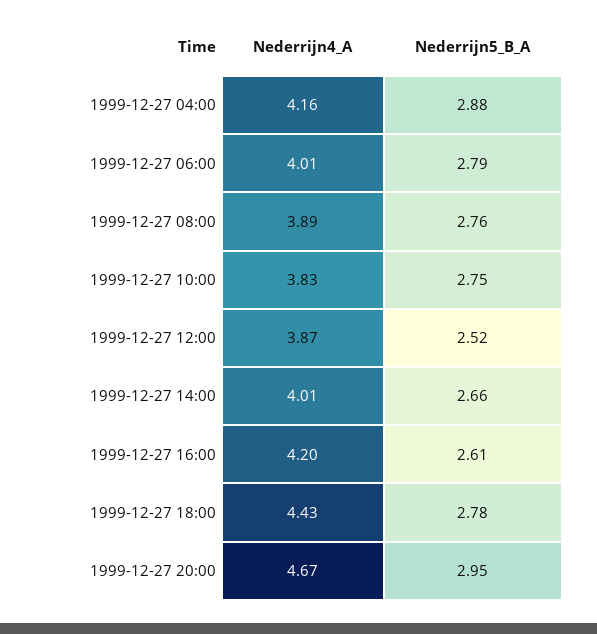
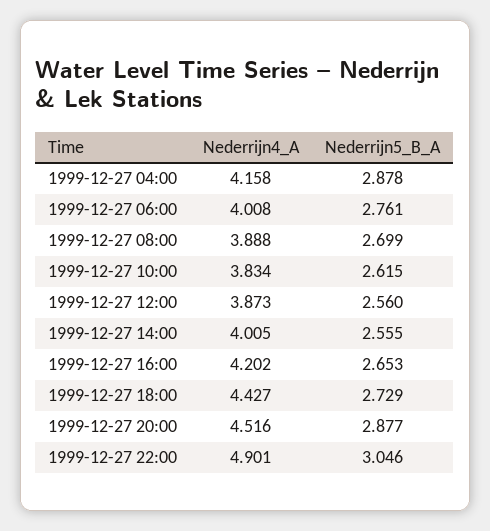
Nederrijn5_B_A, 1999-12-27 06:00: 2.79 -> 2.761
Nederrijn5_B_A, 1999-12-27 08:00: 2.76 -> 2.699
Nederrijn5_B_A, 1999-12-27 10:00: 2.75 -> 2.615
Nederrijn5_B_A, 1999-12-27 12:00: 2.52 -> 2.56
Nederrijn5_B_A, 1999-12-27 14:00: 2.66 -> 2.555
Nederrijn5_B_A, 1999-12-27 16:00: 2.61 -> 2.653
Nederrijn5_B_A, 1999-12-27 18:00: 2.78 -> 2.729
Nederrijn4_A, 1999-12-27 20:00: 4.67 -> 4.516
Nederrijn5_B_A, 1999-12-27 20:00: 2.95 -> 2.877
Nederrijn4_A, 1999-12-27 22:00: none -> 4.901
Nederrijn5_B_A, 1999-12-27 22:00: none -> 3.046

